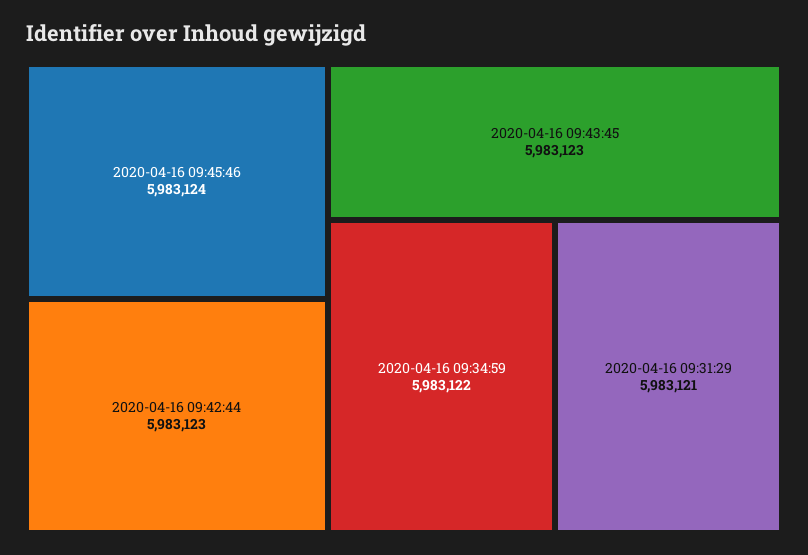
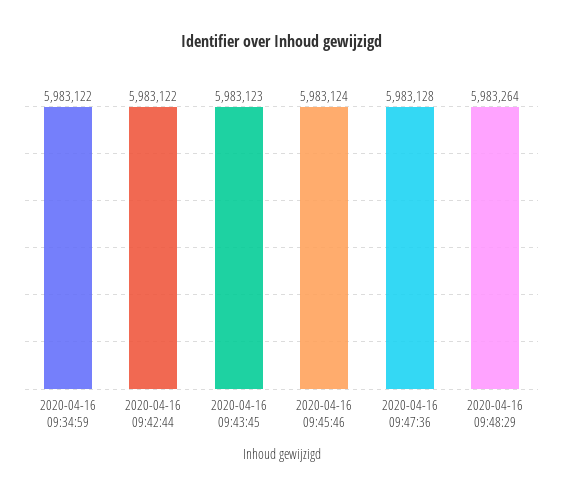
2020-04-16 09:42:44: 5983123 -> 5983122
2020-04-16 09:31:29: 5983121 -> none
2020-04-16 09:47:36: none -> 5983128
2020-04-16 09:48:29: none -> 5983264

